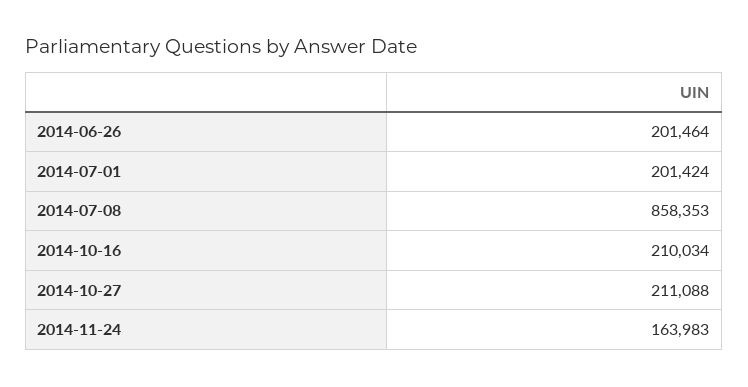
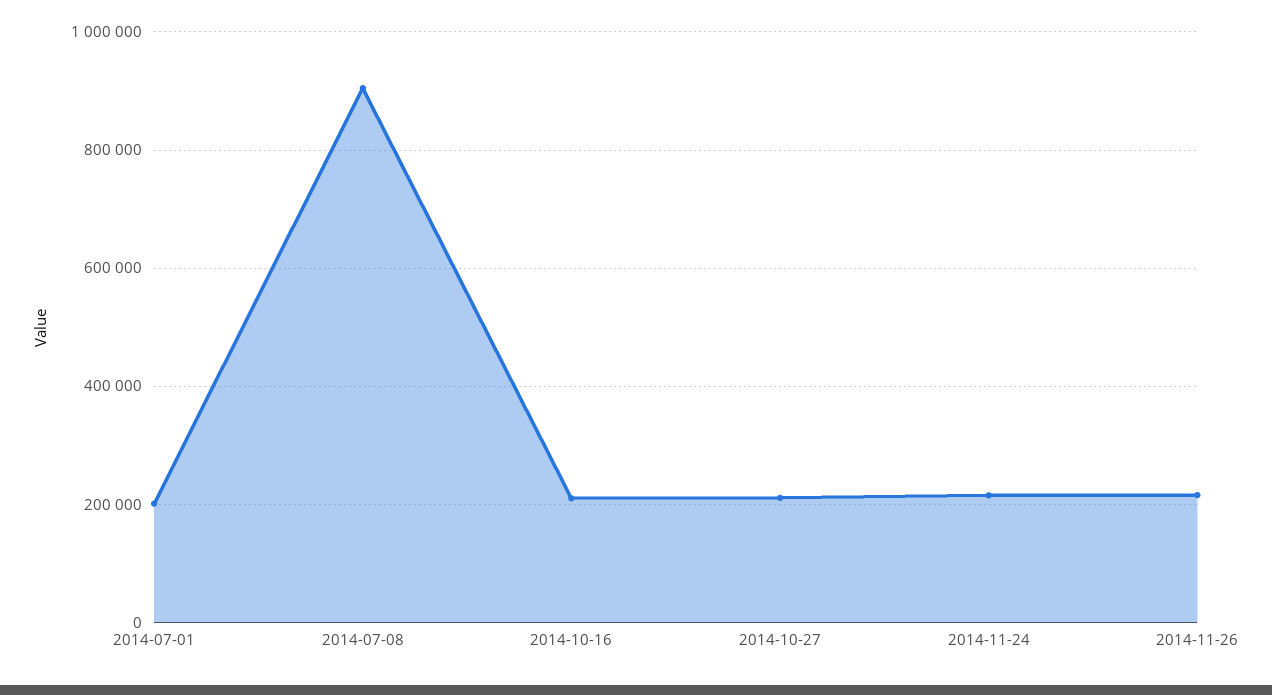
2014-06-26: 201464 -> none
2014-07-08: 858353 -> 900000
2014-11-24: 163983 -> 220000
2014-11-26: none -> 220000

